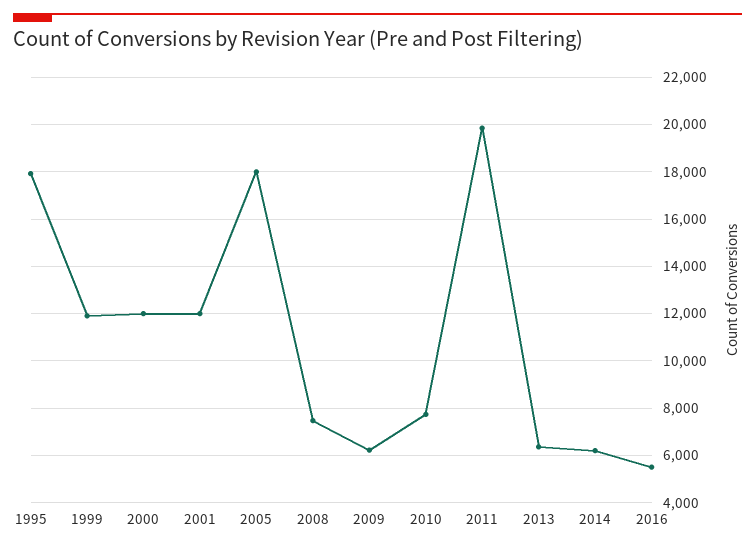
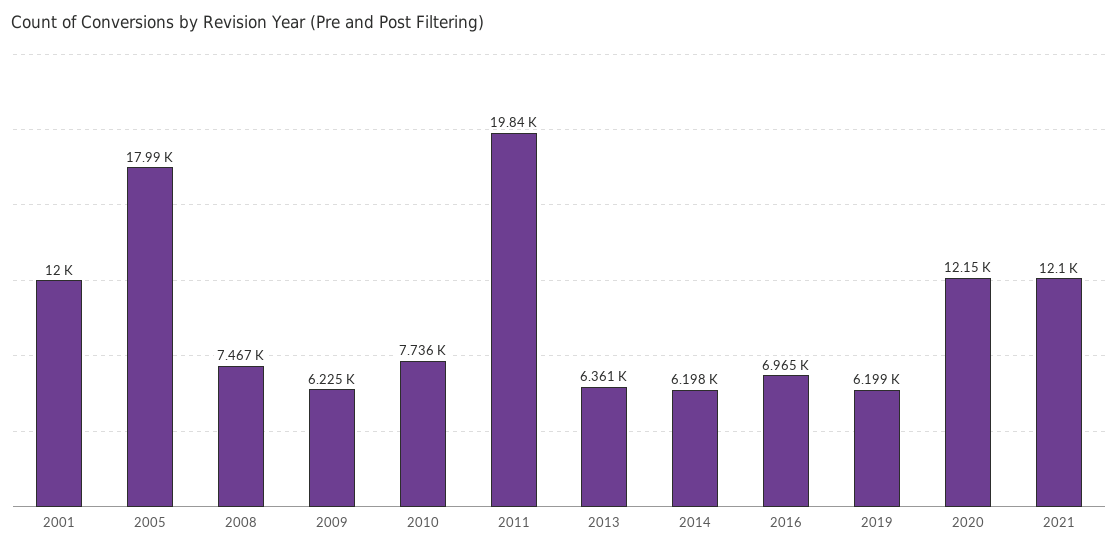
1995: 18000 -> none
1999: 12000 -> none
2000: 12000 -> none
2016: 5500 -> 6965
2019: none -> 6199
2020: none -> 12150
2021: none -> 12100

